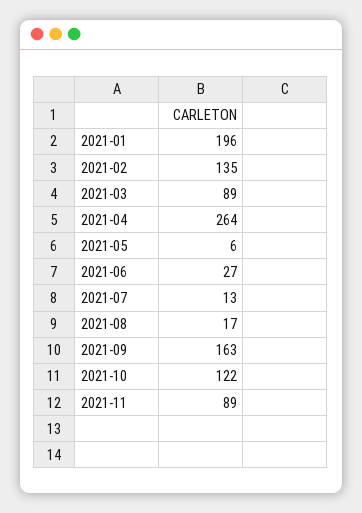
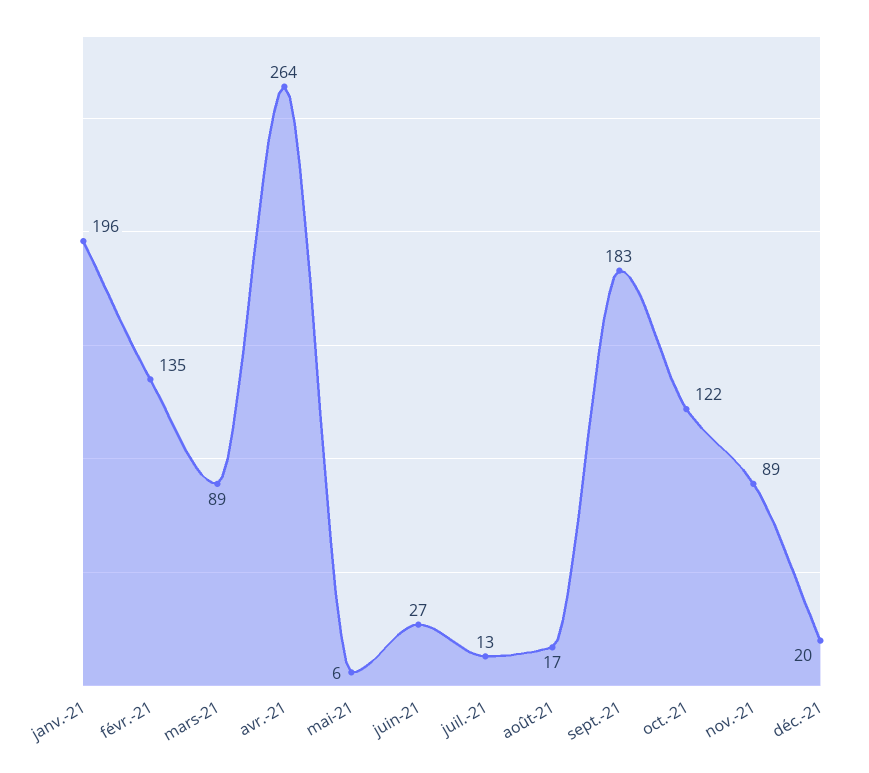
2021-09: 163 -> 183
déc.-21: none -> 20

